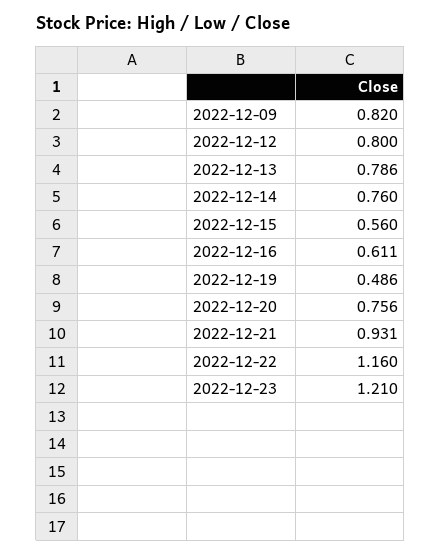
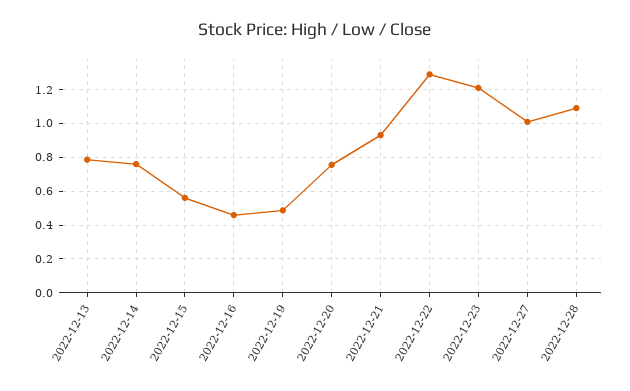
2022-12-09: 0.82 -> none
2022-12-12: 0.8 -> none
2022-12-16: 0.611 -> 0.45
2022-12-22: 1.16 -> 1.3
2022-12-27: none -> 1
2022-12-28: none -> 1.1

